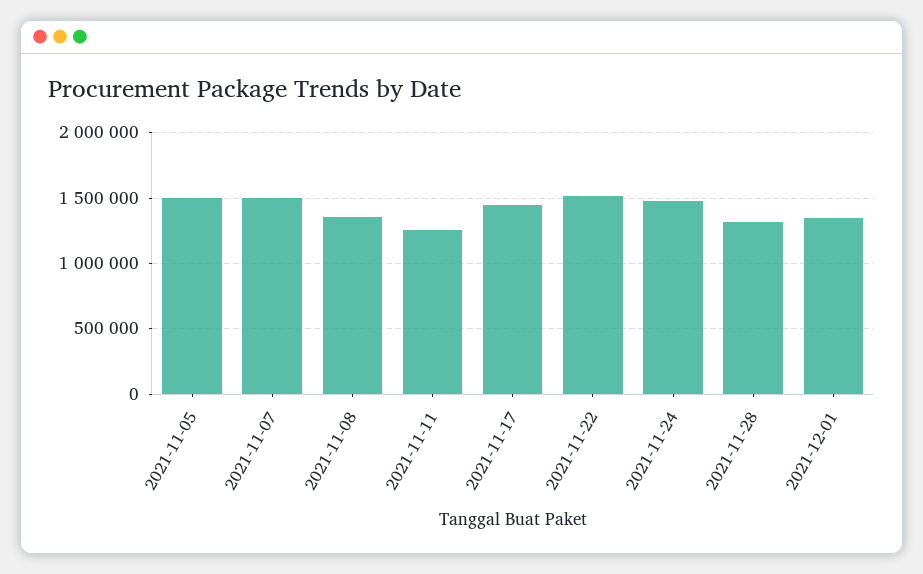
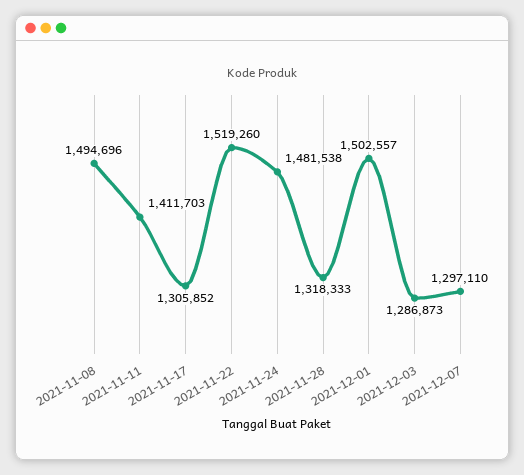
2021-11-05: 1500000 -> none
2021-11-07: 1500000 -> none
2021-11-08: 1350000 -> 1494696
2021-11-11: 1250000 -> 1411703
2021-11-17: 1450000 -> 1305852
2021-12-01: 1350000 -> 1502557
2021-12-03: none -> 1286873
2021-12-07: none -> 1297110

